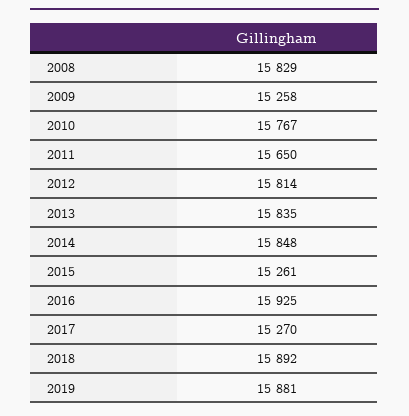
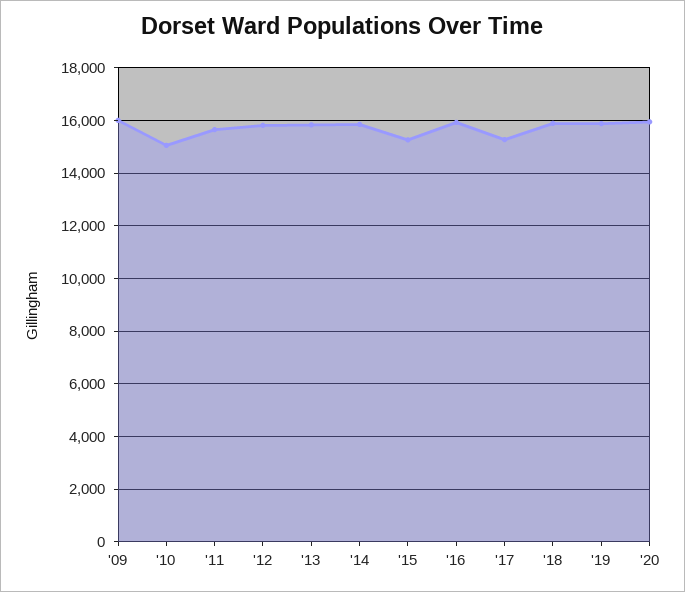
2008: 15829 -> none
2009: 15258 -> 16000
2010: 15767 -> 15000
'20: none -> 16000

